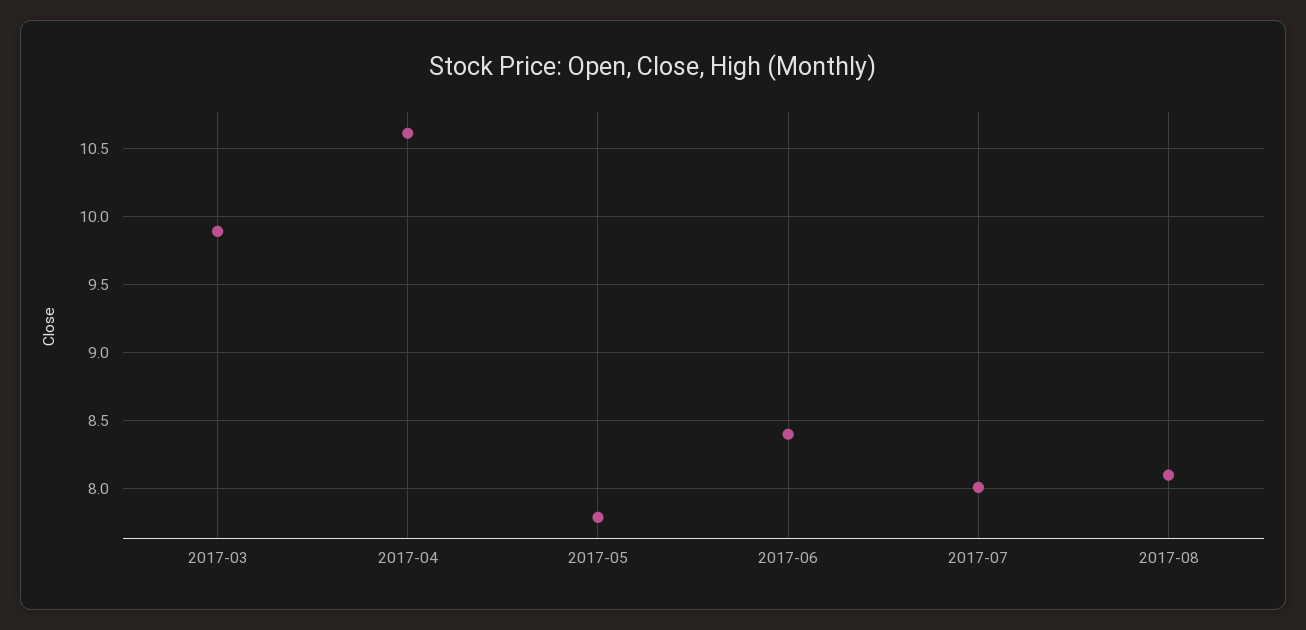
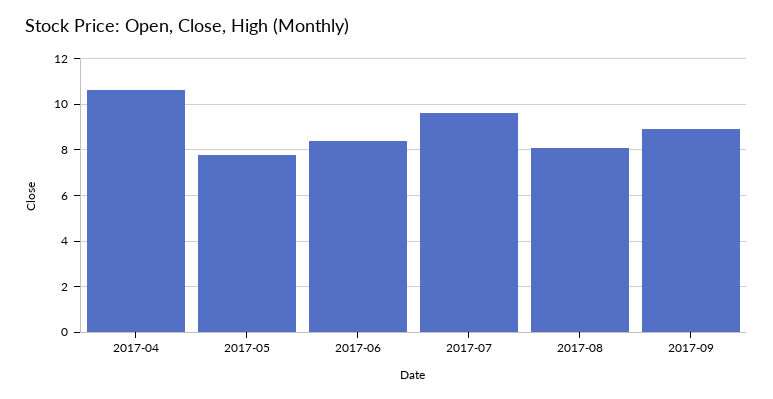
2017-03: 9.9 -> none
2017-07: 8 -> 9.5
2017-09: none -> 9

